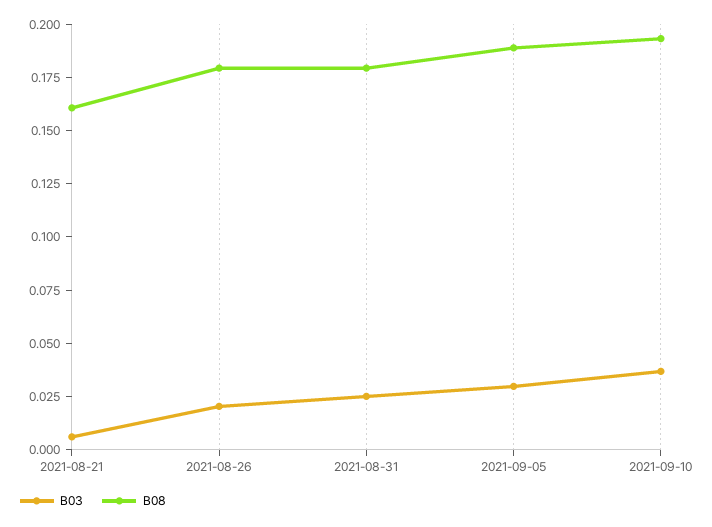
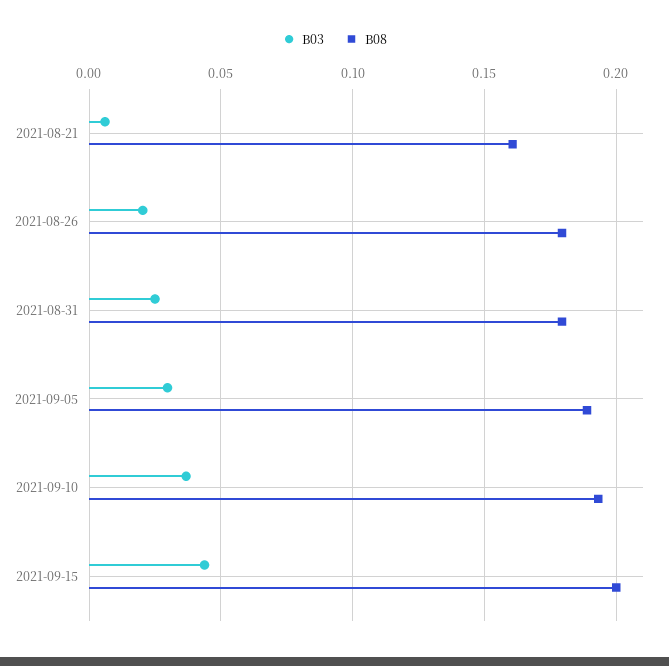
B03, 2021-09-15: none -> 0.045
B08, 2021-09-15: none -> 0.2

